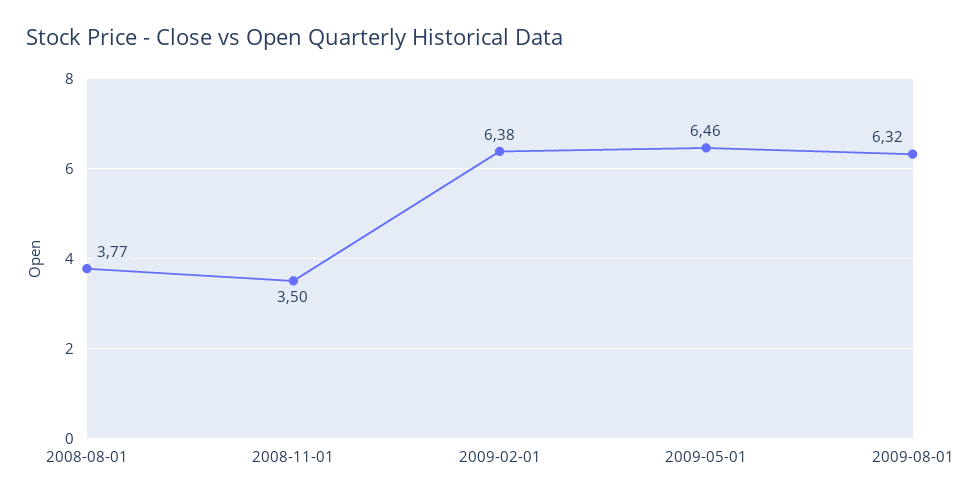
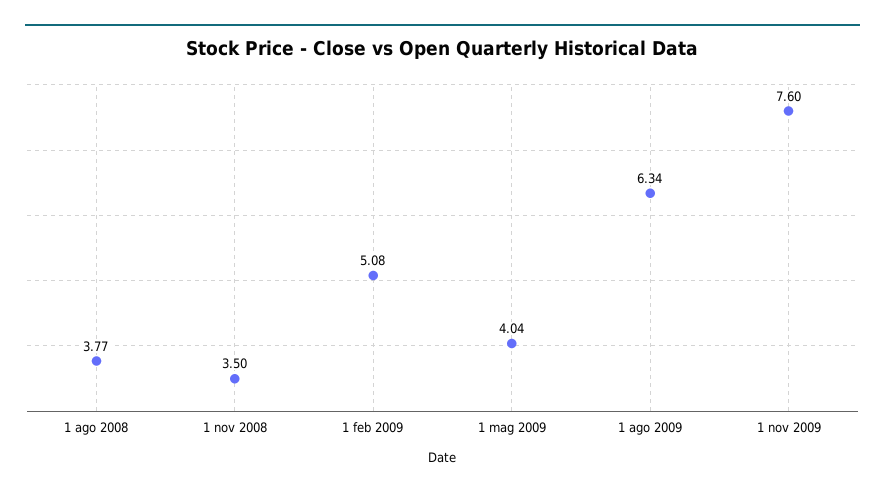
2009-02-01: 6.38 -> 5.08
2009-05-01: 6.46 -> 4.04
2009-08-01: 6.32 -> 6.34
1 nov 2009: none -> 7.6

